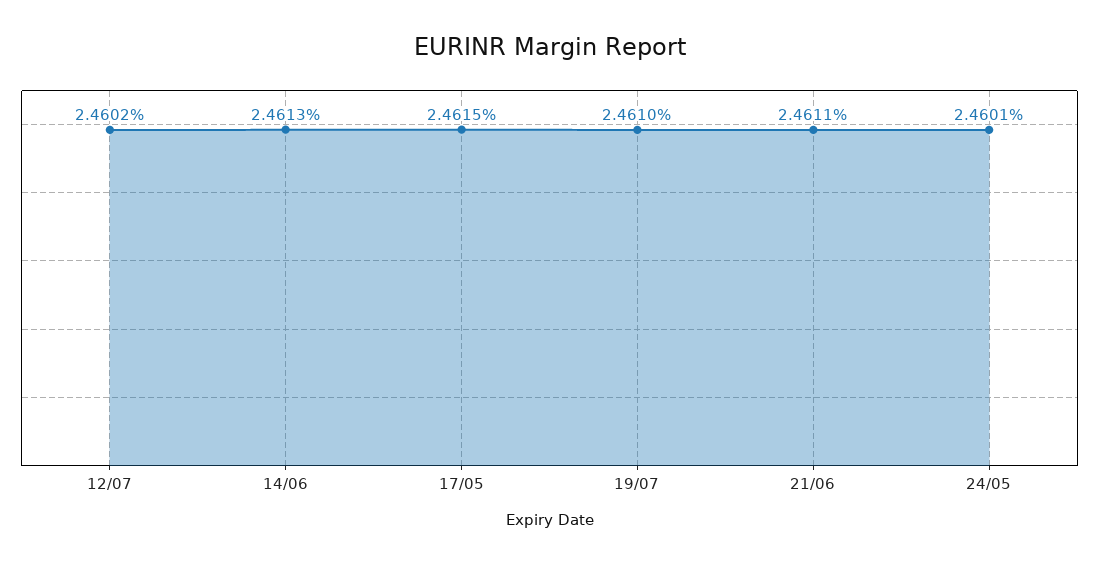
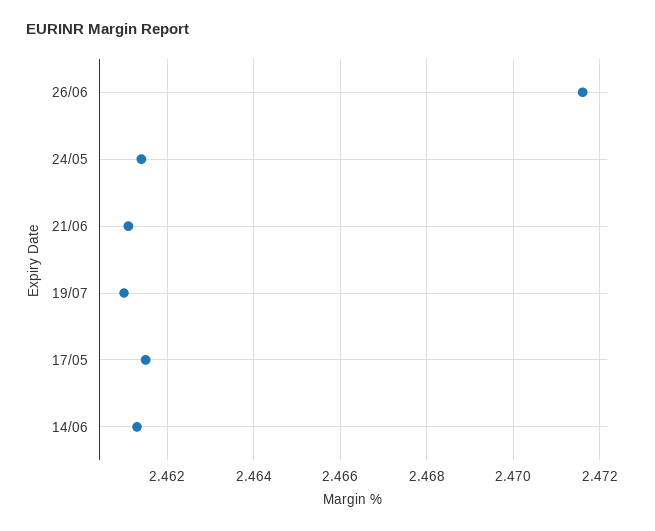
12/07: 2.4602 -> none
24/05: 2.4601 -> 2.4615
26/06: none -> 2.4715

